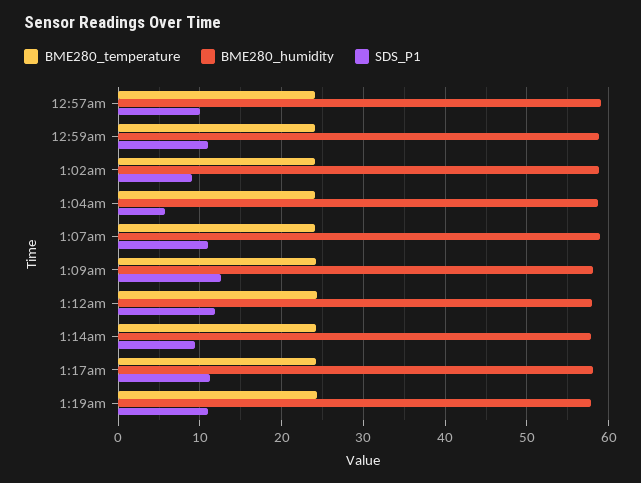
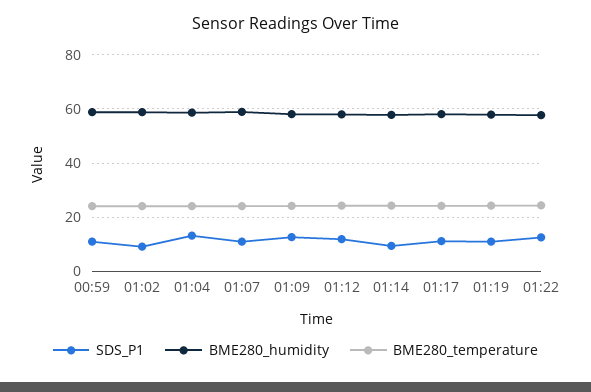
BME280_temperature, 12:57am: 24 -> none
BME280_humidity, 12:57am: 59 -> none
SDS_P1, 12:57am: 10 -> none
SDS_P1, 1:04am: 6 -> 12.5
SDS_P1, 01:22: none -> 12.5
BME280_humidity, 01:22: none -> 57.5
BME280_temperature, 01:22: none -> 25

